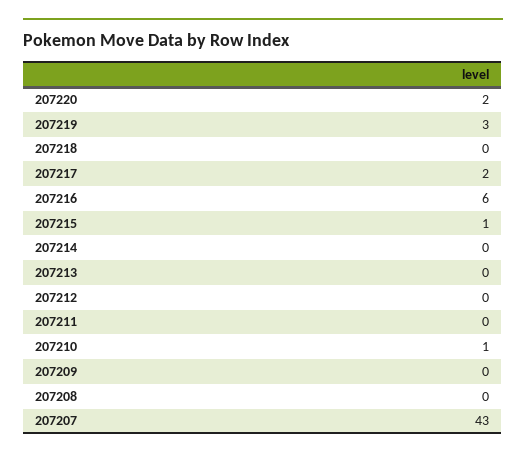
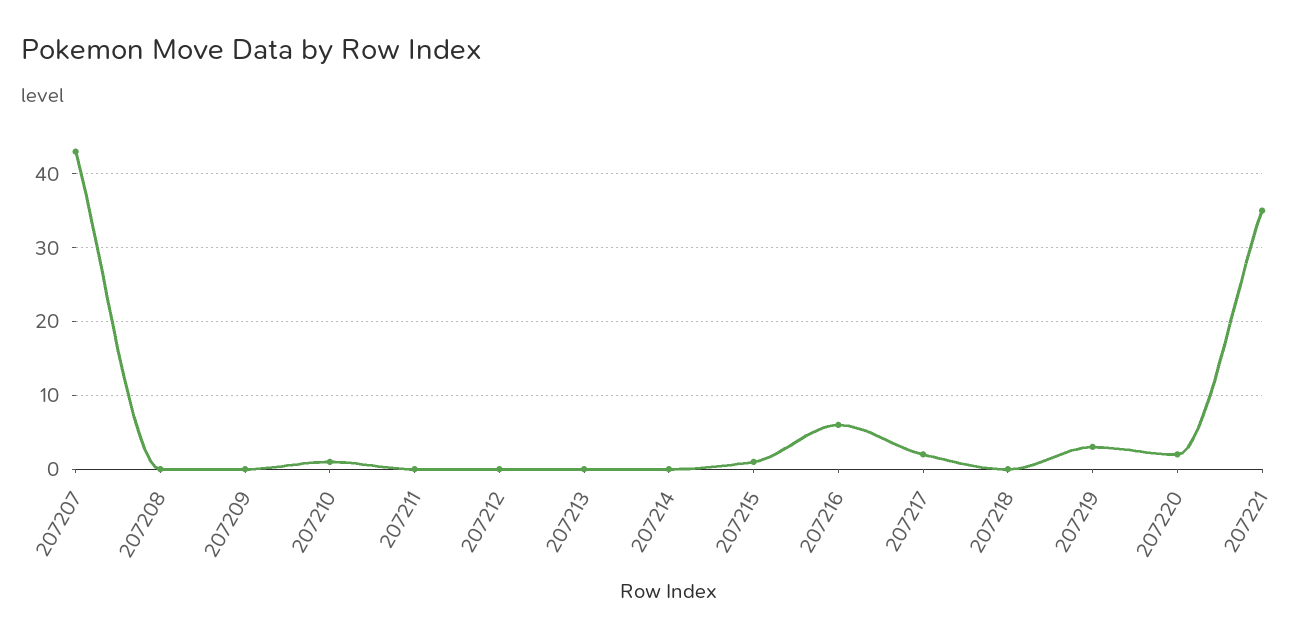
207221: none -> 35

